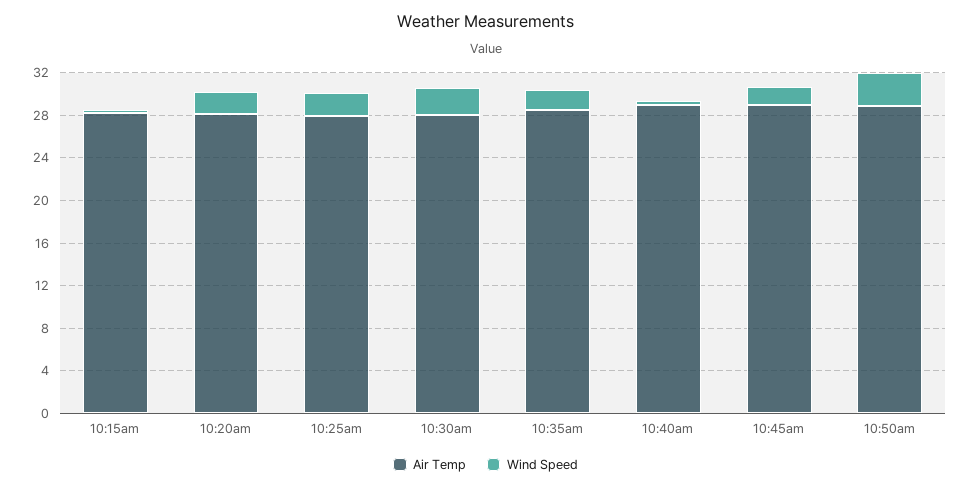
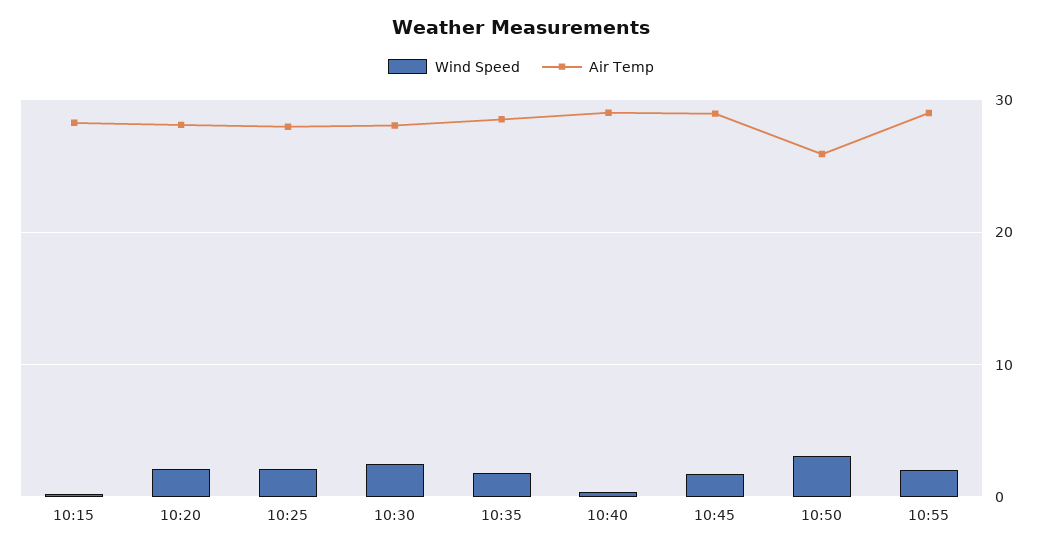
Air Temp, 10:50am: 29 -> 26
Wind Speed, 10:55: none -> 2
Air Temp, 10:55: none -> 29

